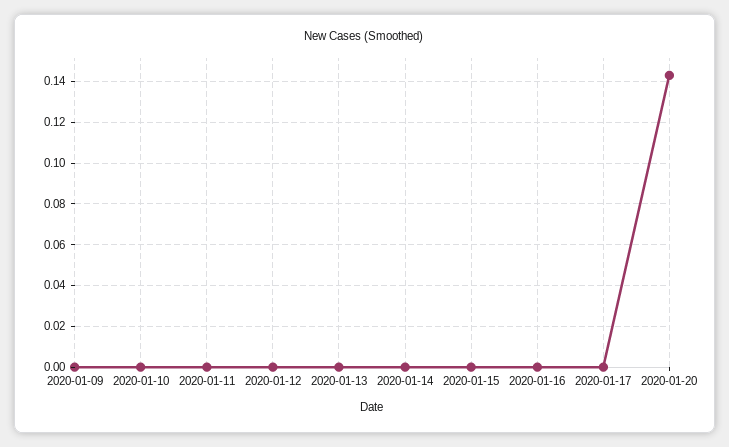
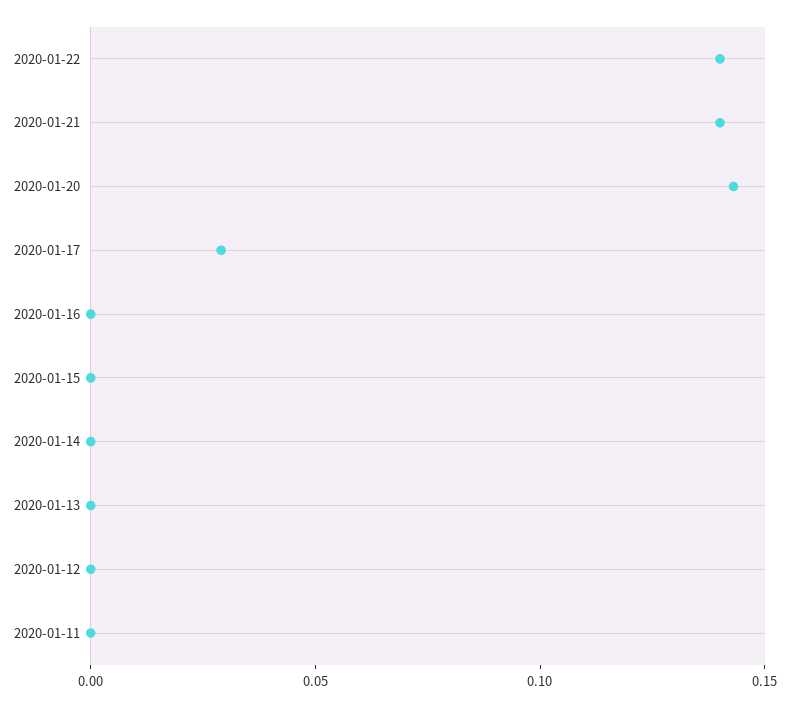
2020-01-09: 0 -> none
2020-01-10: 0 -> none
2020-01-17: 0 -> 0.03
2020-01-22: none -> 0.14
2020-01-21: none -> 0.14

